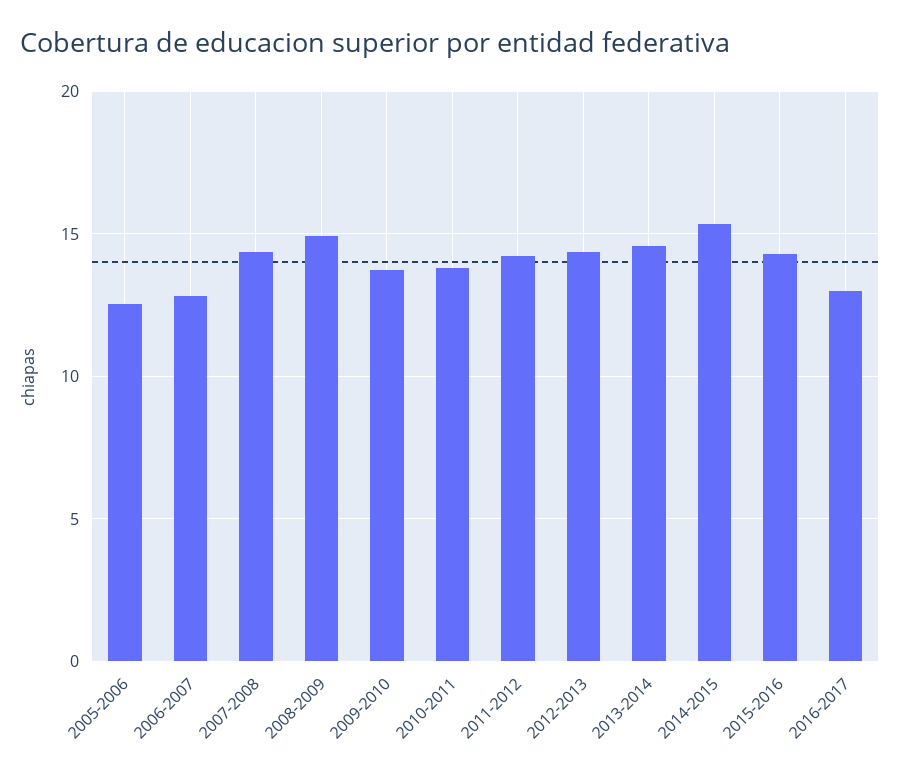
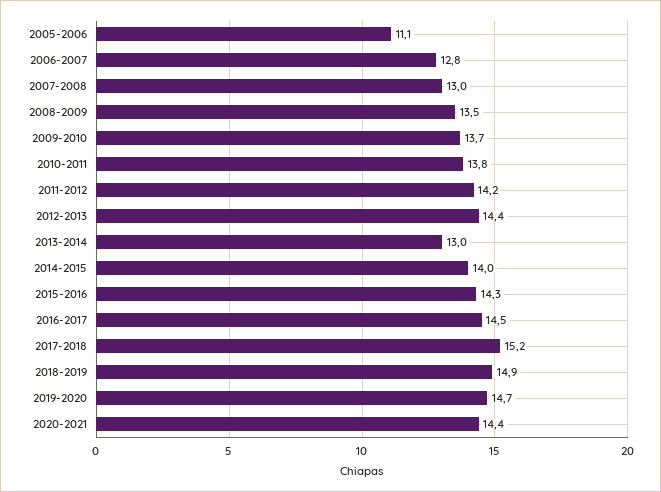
2005-2006: 12.5 -> 11.1
2007-2008: 14.5 -> 13
2008-2009: 15 -> 13.5
2013-2014: 14.5 -> 13
2014-2015: 15.5 -> 14
2016-2017: 13 -> 14.5
2017-2018: none -> 15.2
2018-2019: none -> 14.9
2019-2020: none -> 14.7
2020-2021: none -> 14.4

